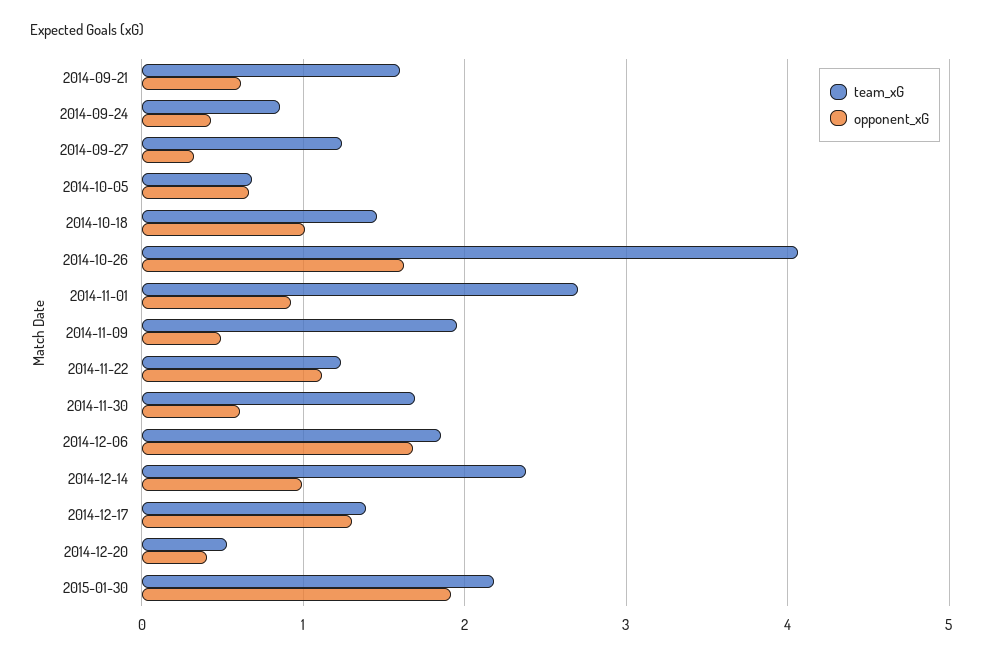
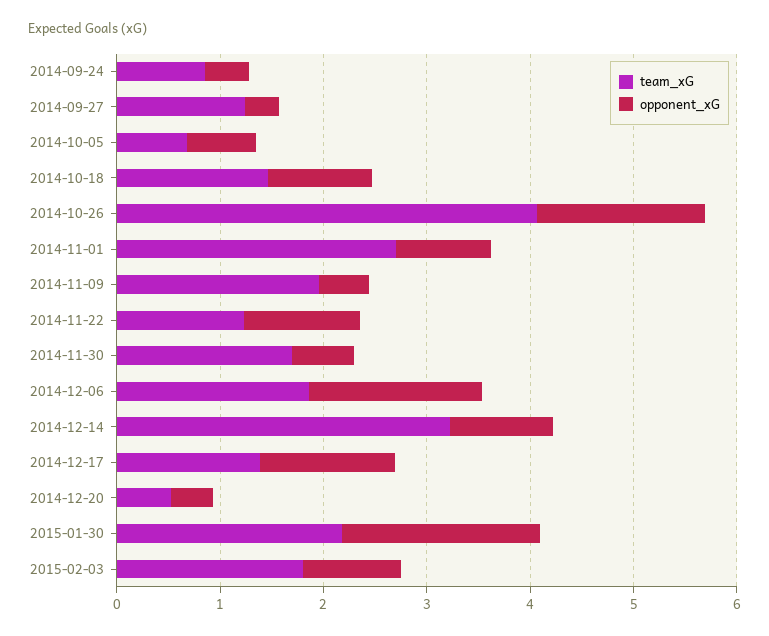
team_xG, 2014-09-21: 1.6 -> none
opponent_xG, 2014-09-21: 0.6 -> none
team_xG, 2014-12-14: 2.4 -> 3.2
team_xG, 2015-02-03: none -> 1.8
opponent_xG, 2015-02-03: none -> 1

